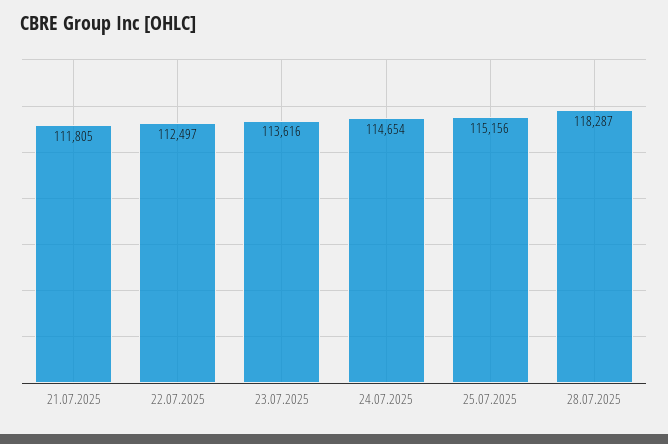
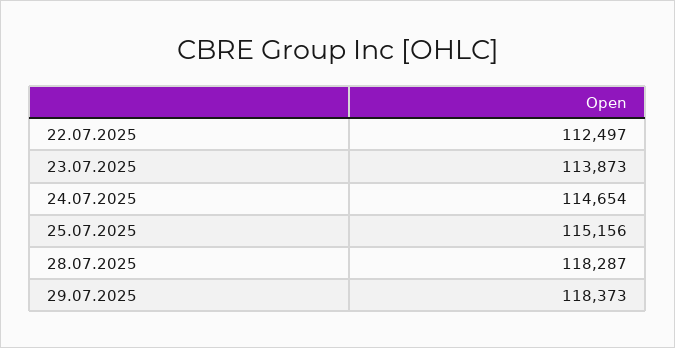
21.07.2025: 111805 -> none
23.07.2025: 113616 -> 113873
29.07.2025: none -> 118373

